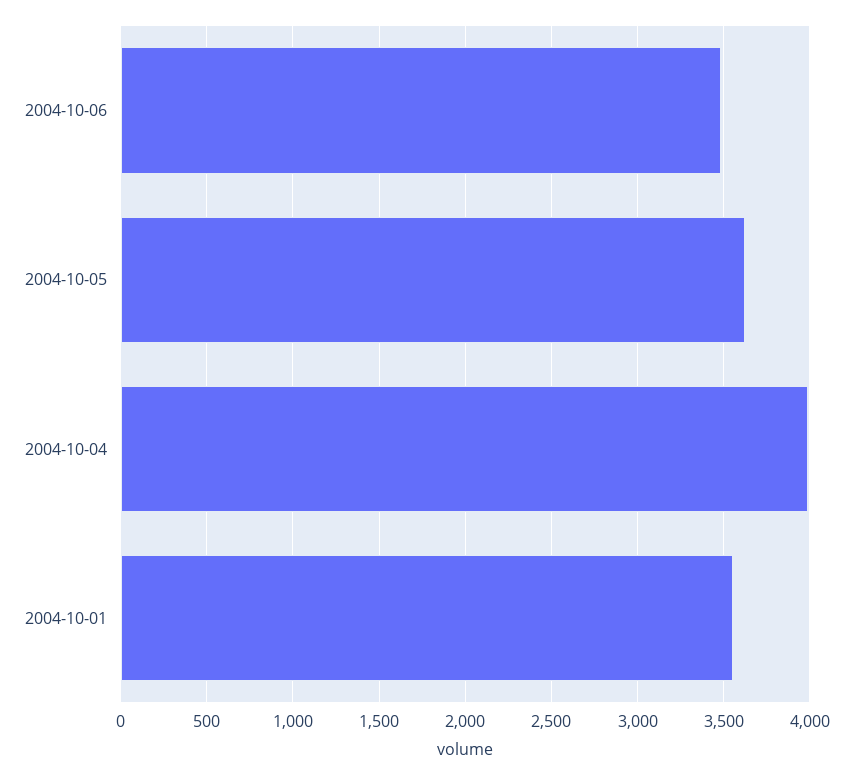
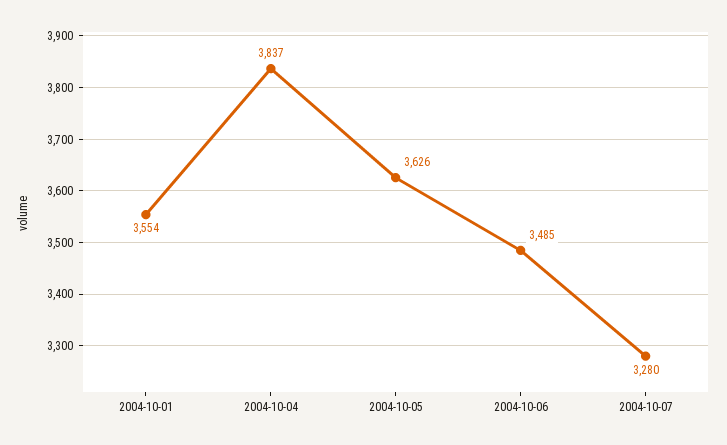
2004-10-04: 4000 -> 3837
2004-10-07: none -> 3280

